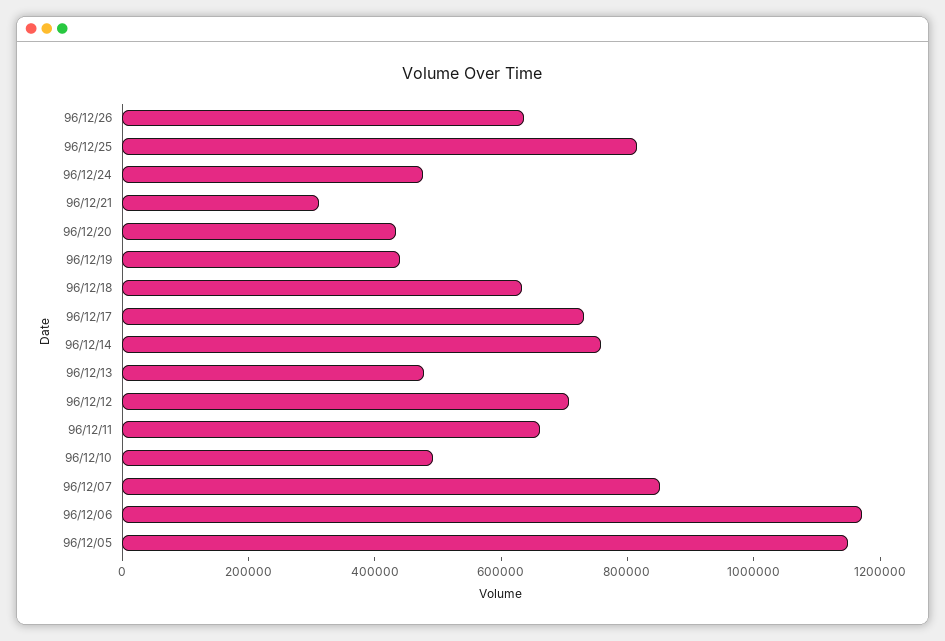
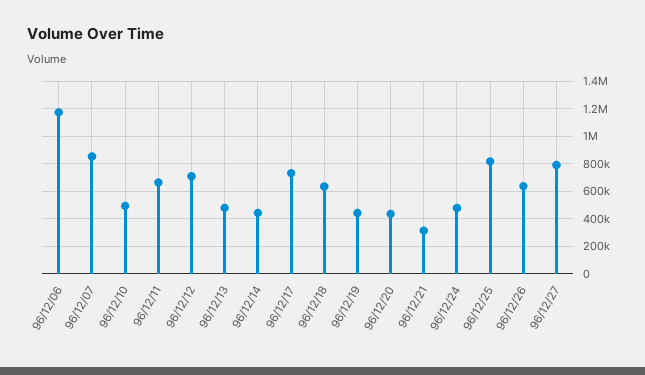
96/12/14: 750000 -> 450000
96/12/05: 1150000 -> none
96/12/27: none -> 800000

